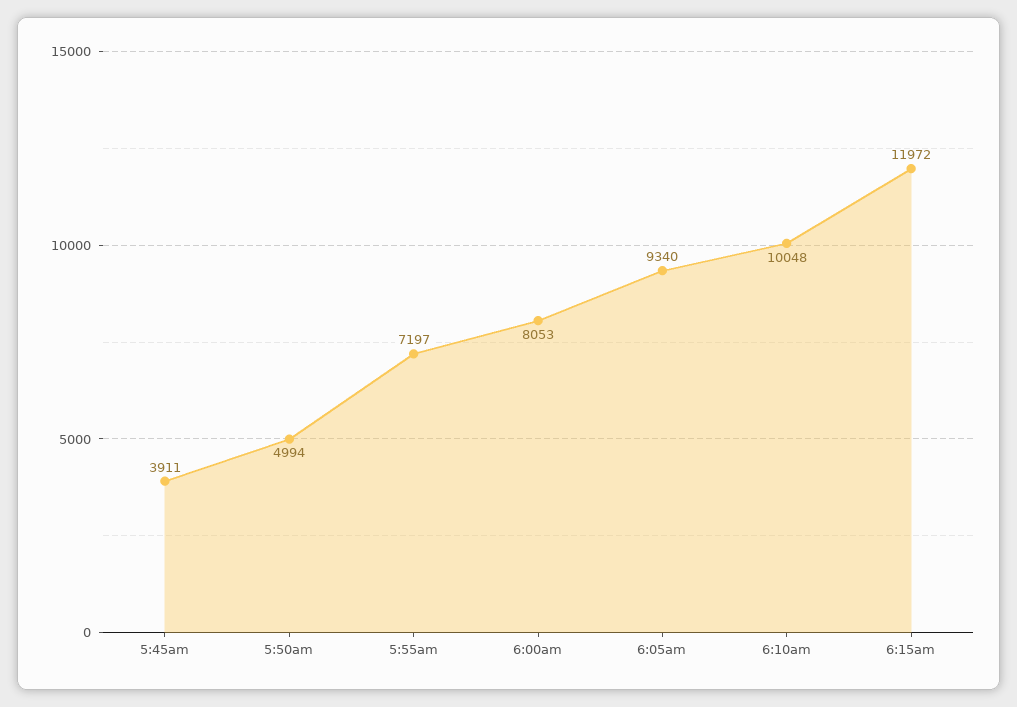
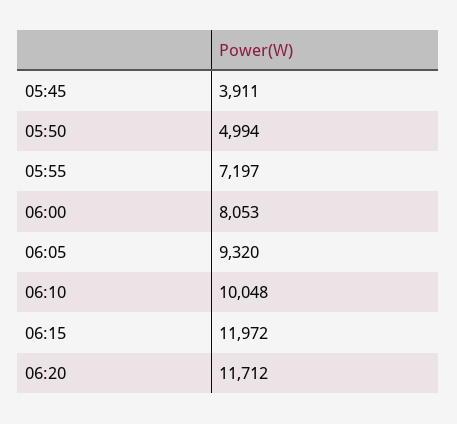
6:05am: 9340 -> 9320
06:20: none -> 11712

